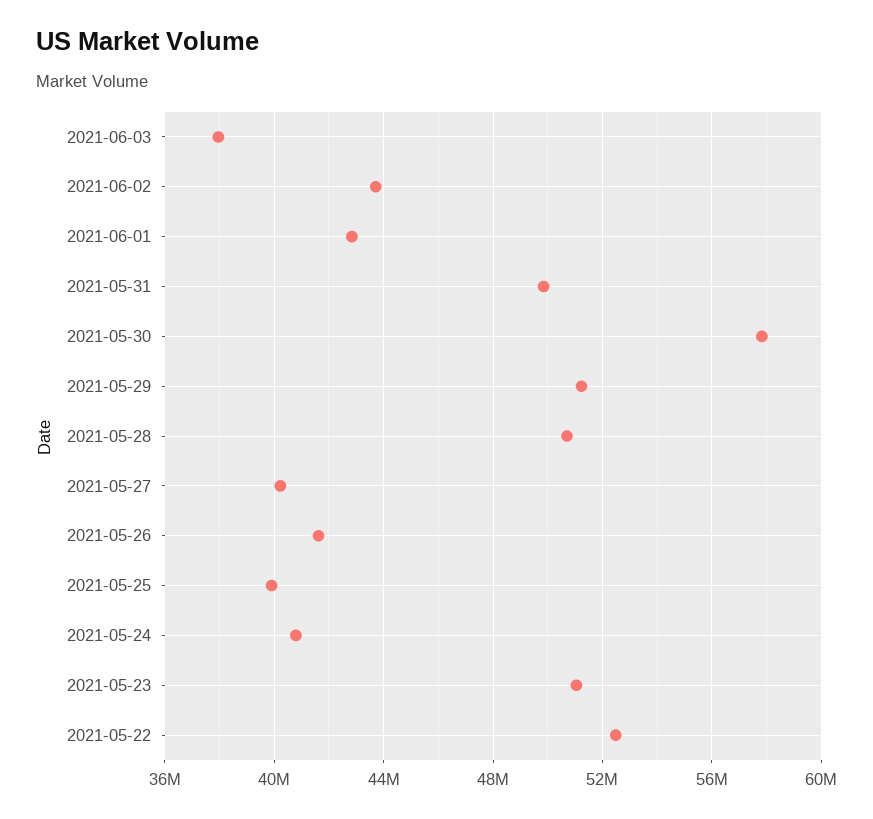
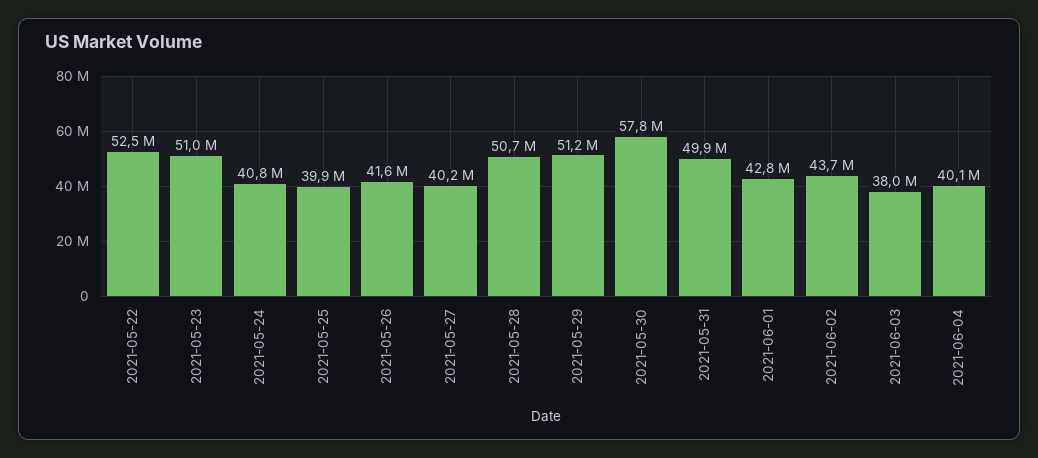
2021-06-04: none -> 40100000

